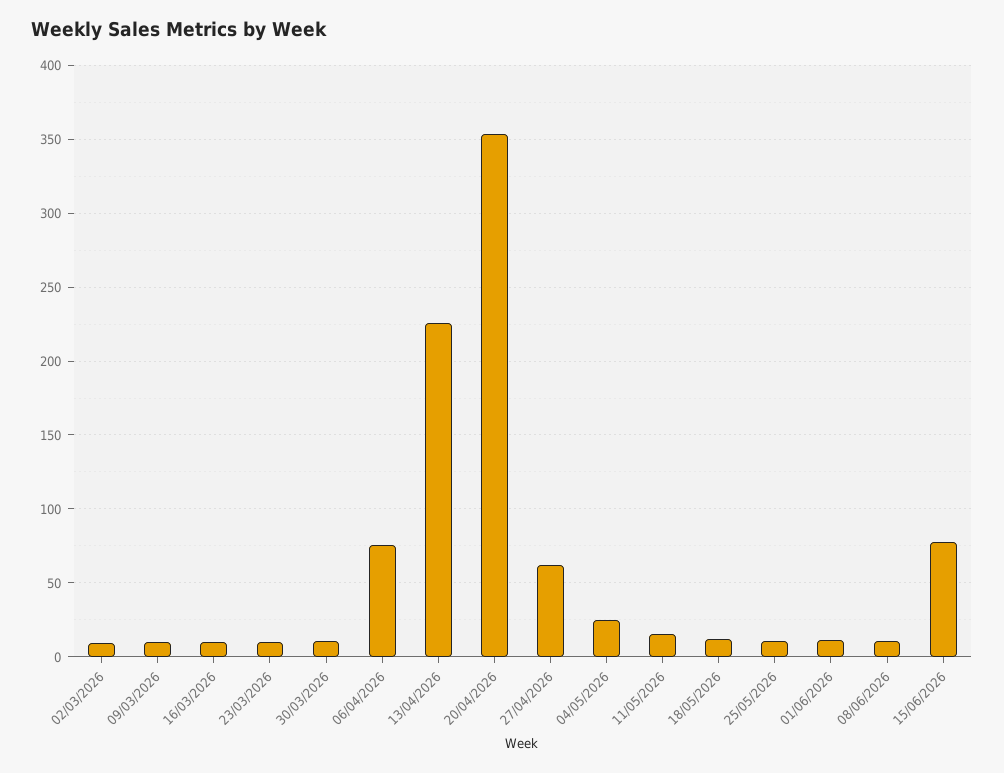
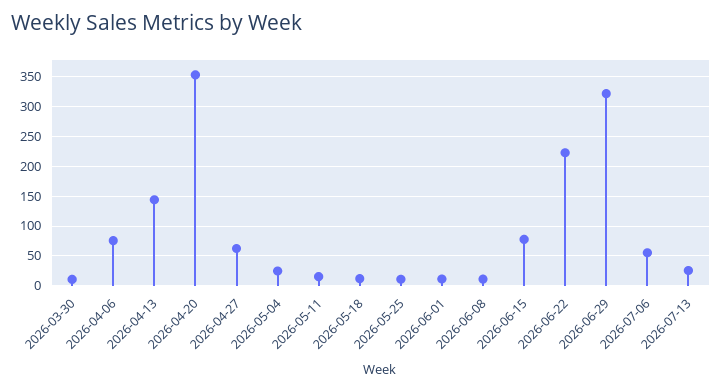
02/03/2026: 10 -> none
09/03/2026: 10 -> none
16/03/2026: 10 -> none
23/03/2026: 10 -> none
13/04/2026: 225 -> 150
2026-06-22: none -> 225
2026-06-29: none -> 325
2026-07-06: none -> 50
2026-07-13: none -> 25

